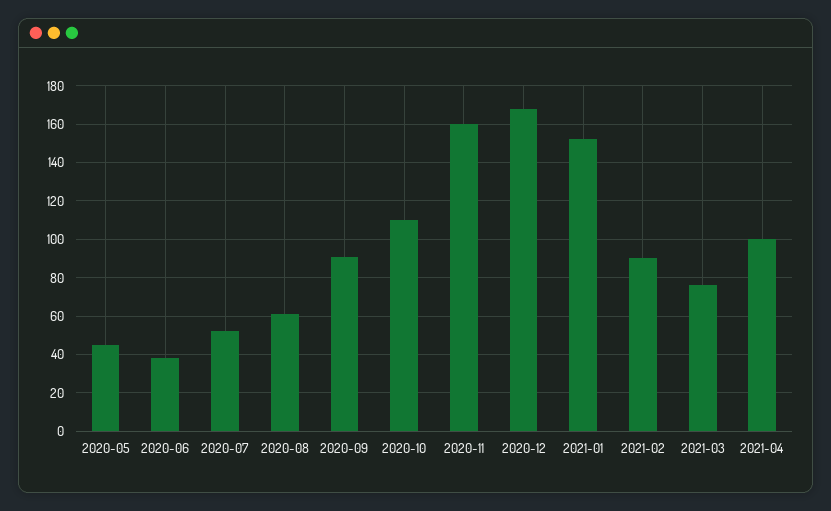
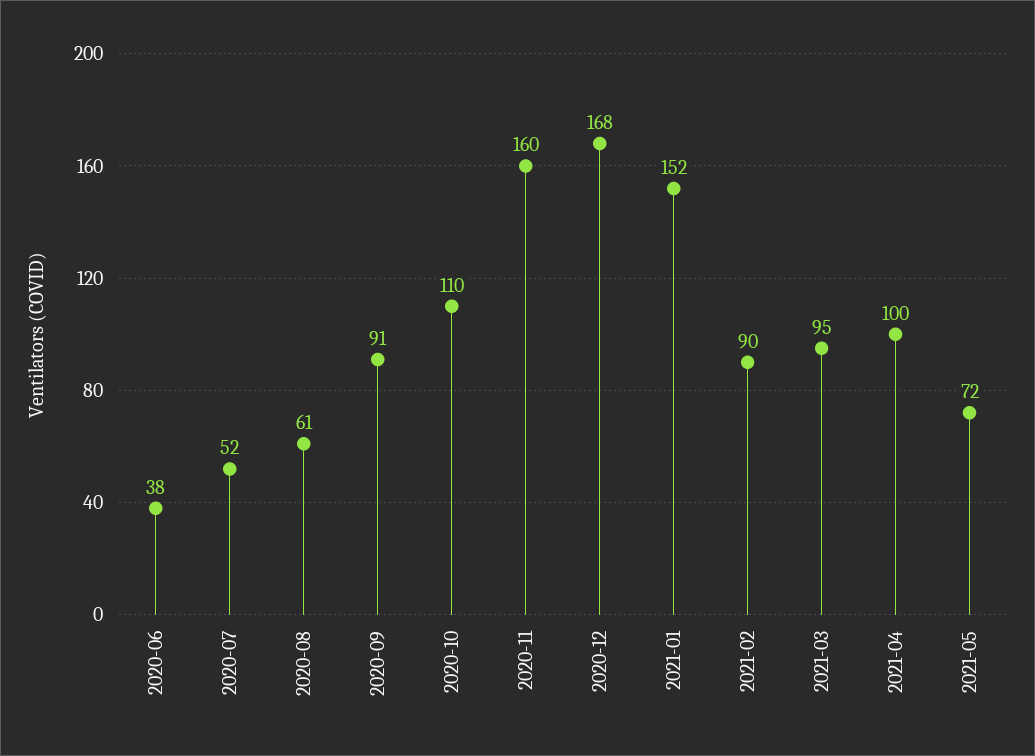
2020-05: 45 -> none
2021-03: 75 -> 95
2021-05: none -> 72

